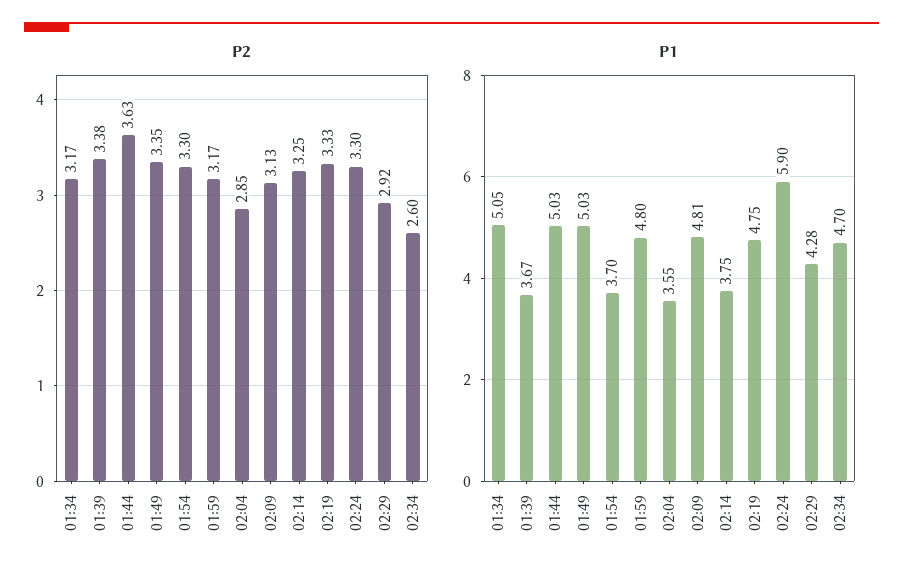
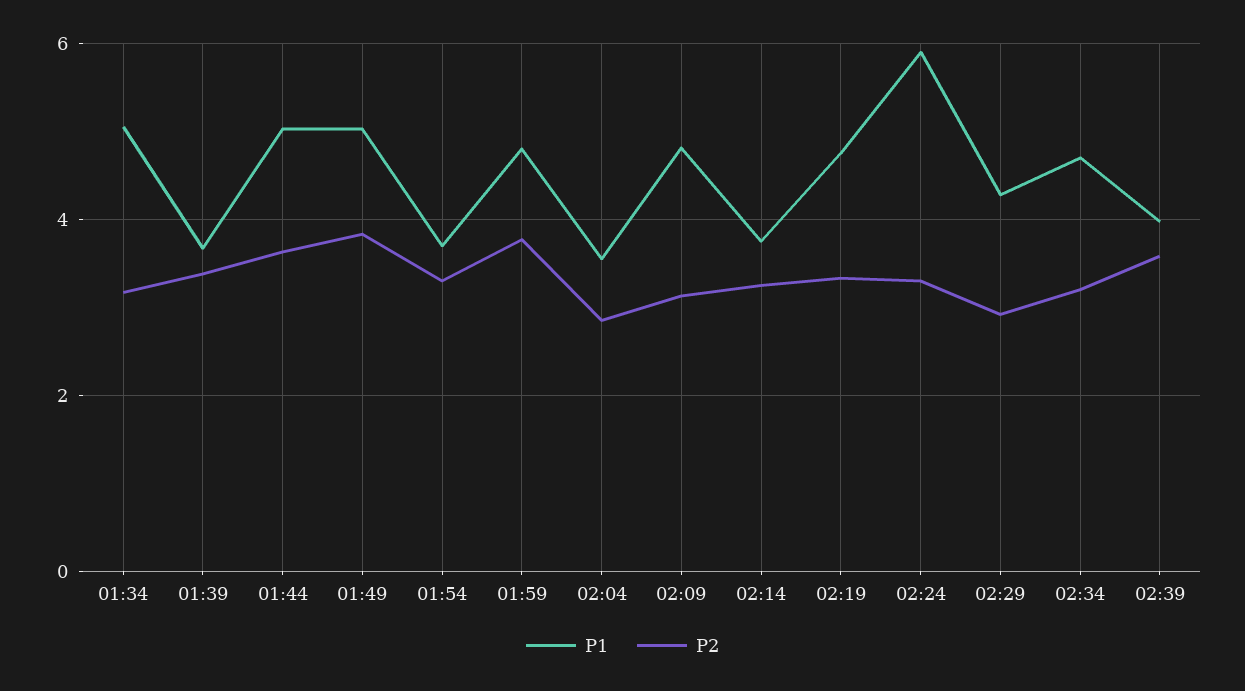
P2, 01:49: 3.35 -> 3.8
P2, 01:59: 3.17 -> 3.8
P2, 02:34: 2.6 -> 3.2
P1, 02:39: none -> 4
P2, 02:39: none -> 3.6

